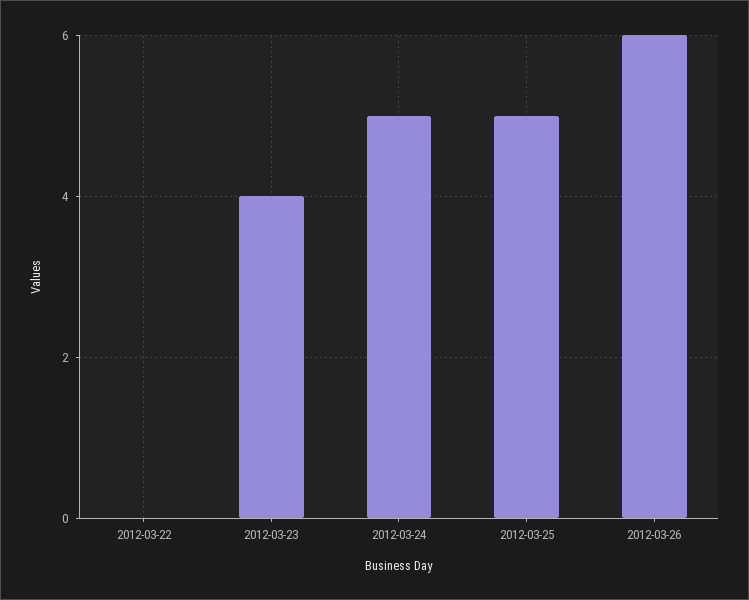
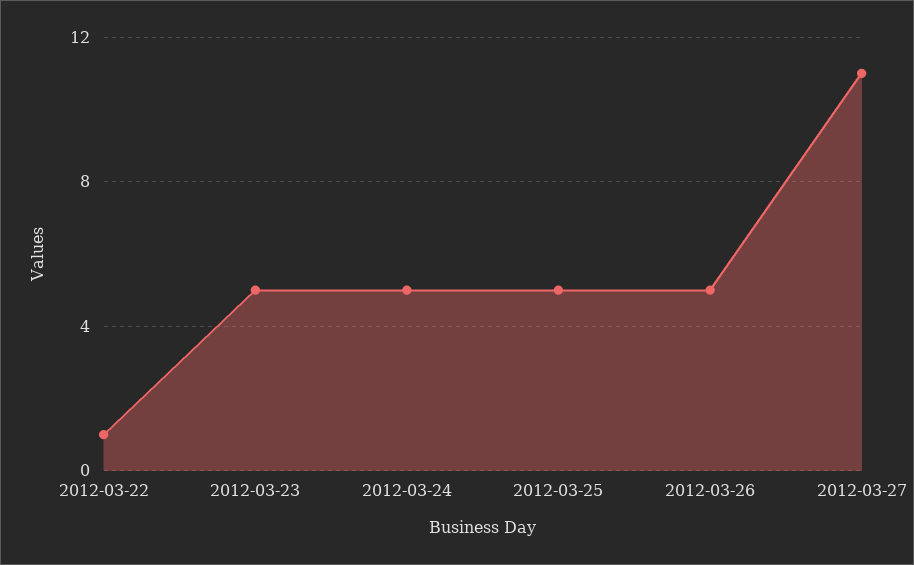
2012-03-22: 0 -> 1
2012-03-23: 4 -> 5
2012-03-26: 6 -> 5
2012-03-27: none -> 11

